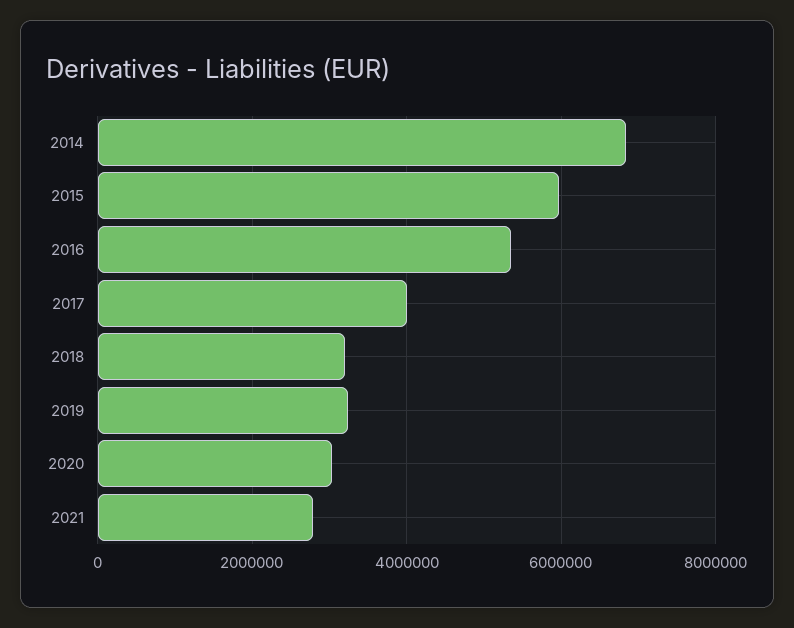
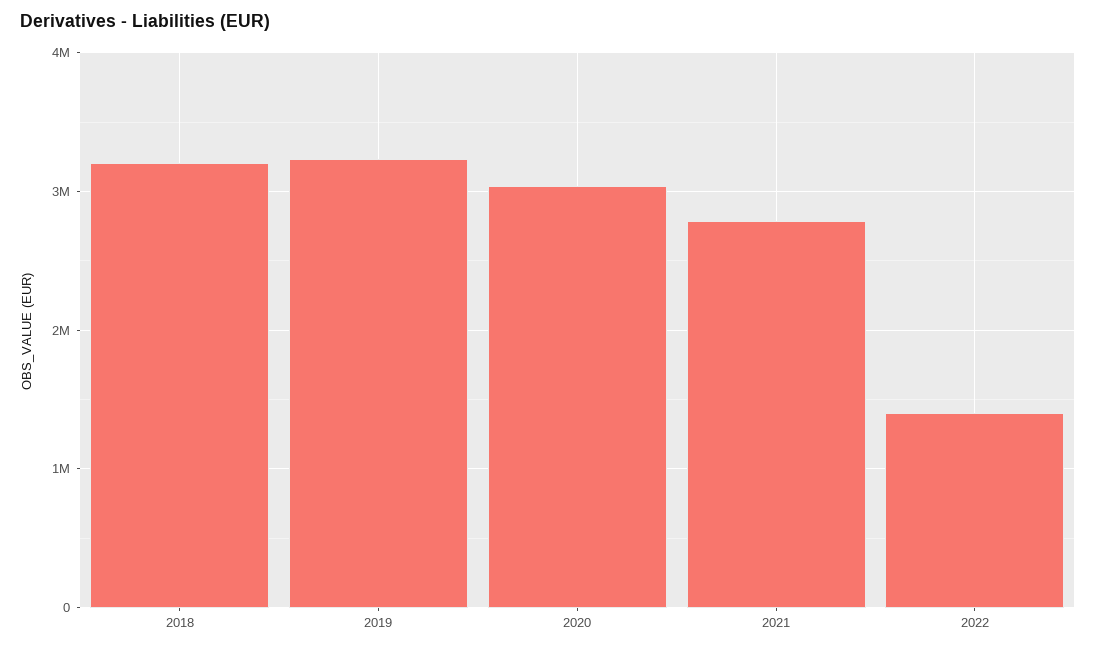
2014: 6800000 -> none
2015: 6000000 -> none
2016: 5400000 -> none
2017: 4000000 -> none
2022: none -> 1400000

